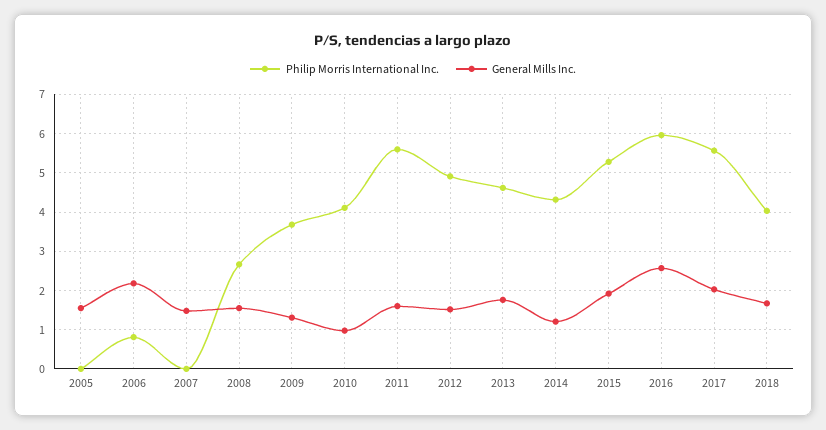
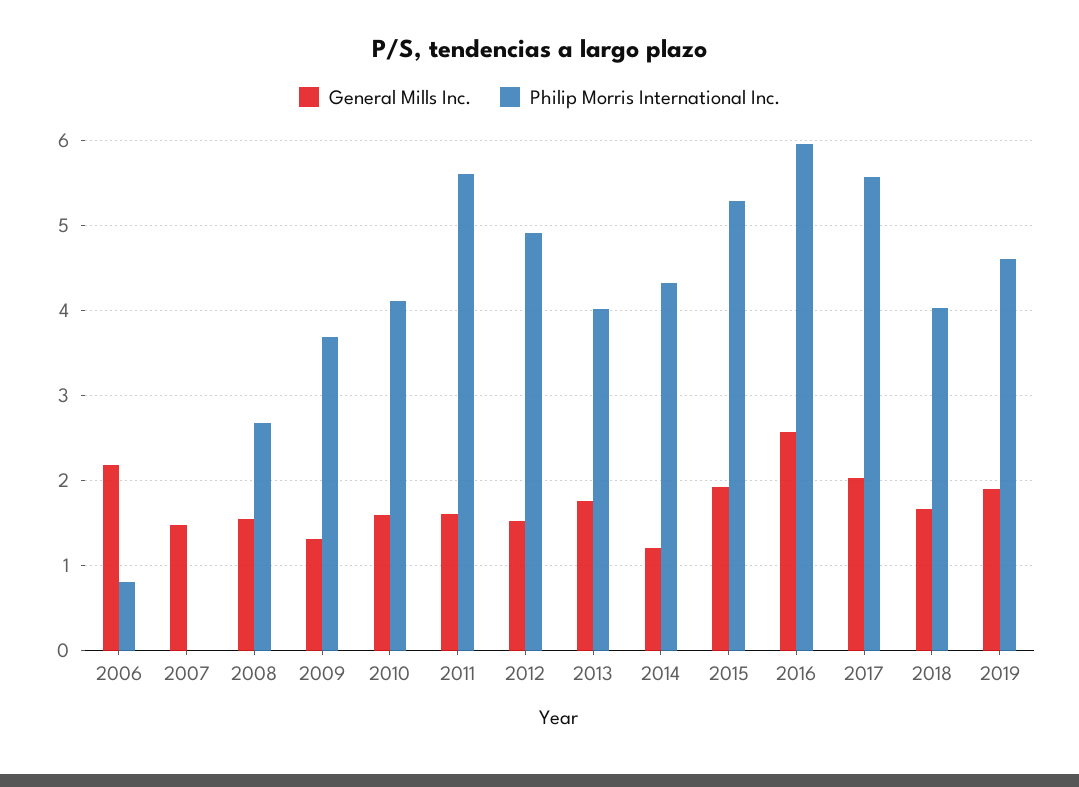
Philip Morris International Inc., 2005: 0 -> none
General Mills Inc., 2005: 1.6 -> none
General Mills Inc., 2010: 1 -> 1.6
Philip Morris International Inc., 2013: 4.6 -> 4
General Mills Inc., 2019: none -> 1.9
Philip Morris International Inc., 2019: none -> 4.6

